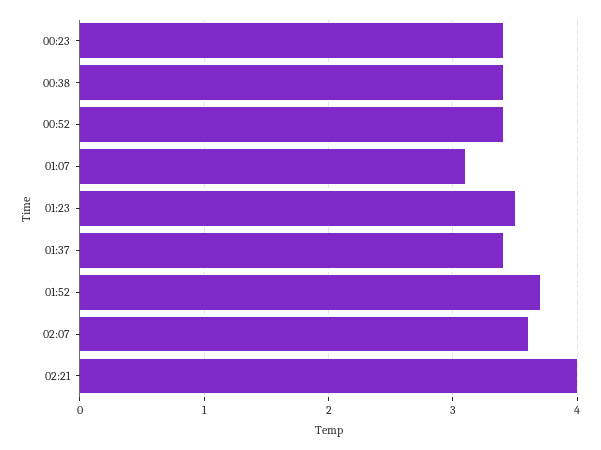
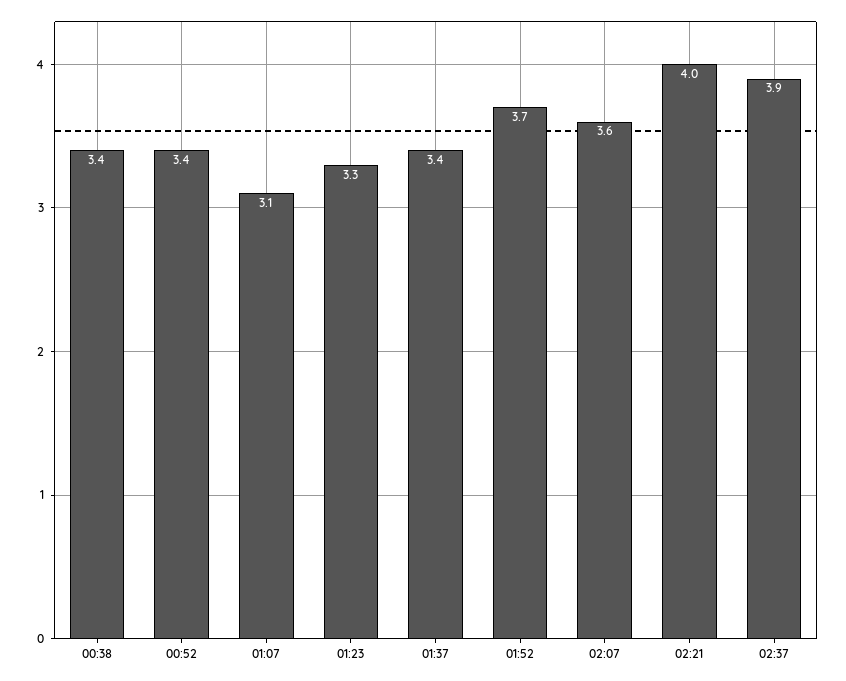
00:23: 3.4 -> none
01:23: 3.5 -> 3.3
02:37: none -> 3.9

